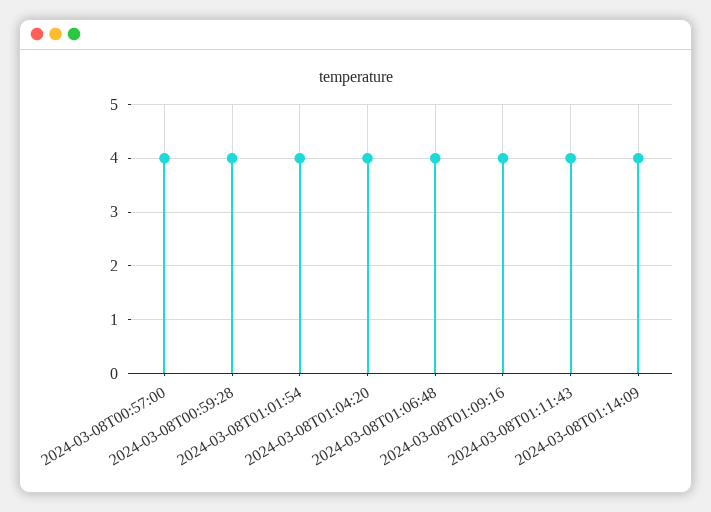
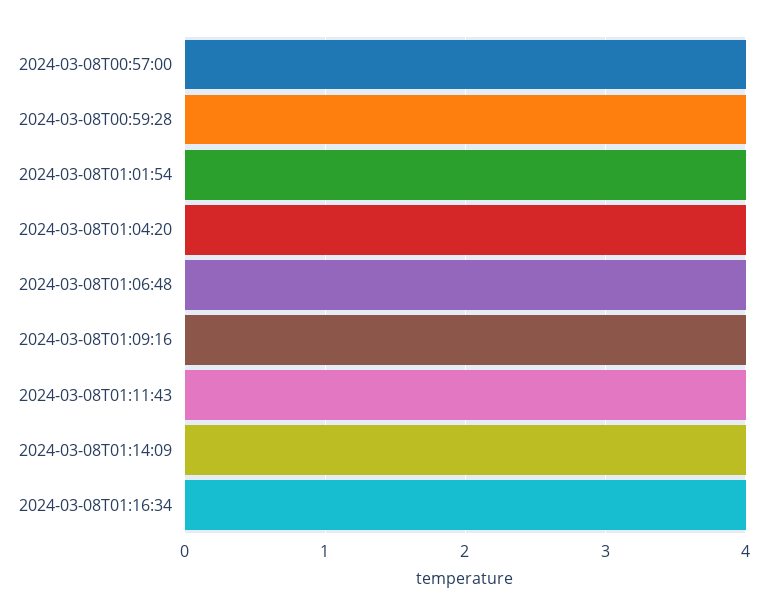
2024-03-08T01:16:34: none -> 4

